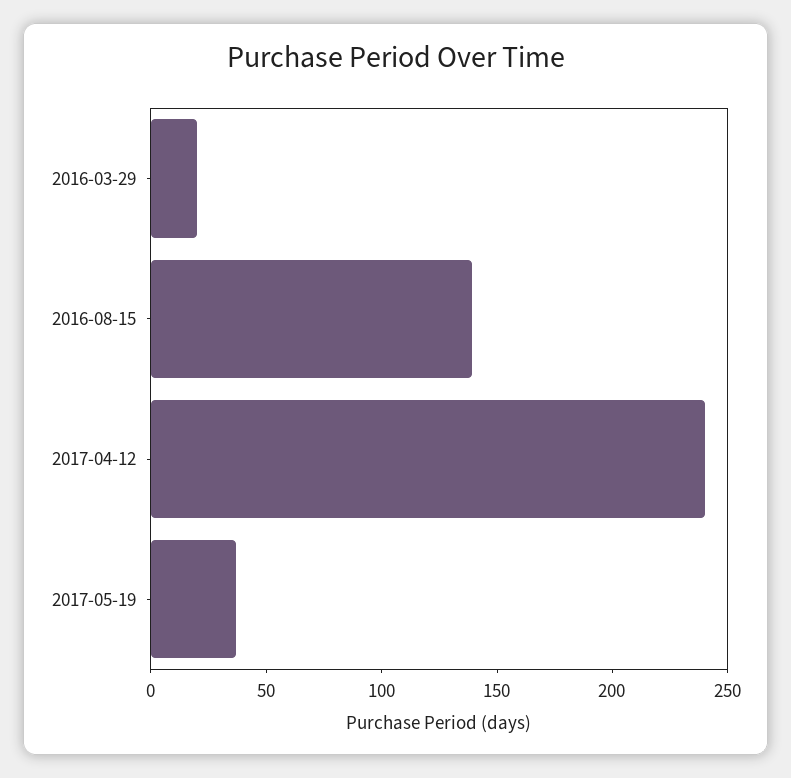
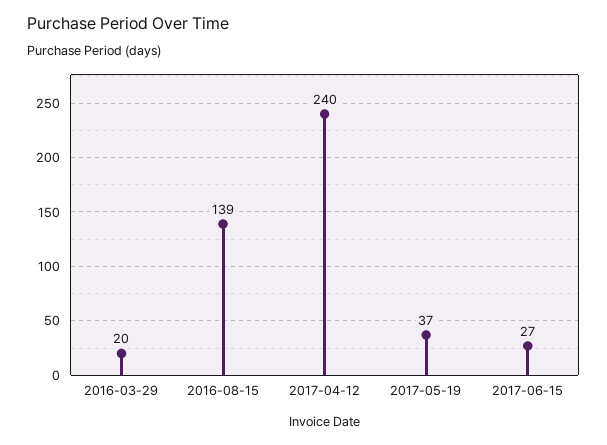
2017-06-15: none -> 27

